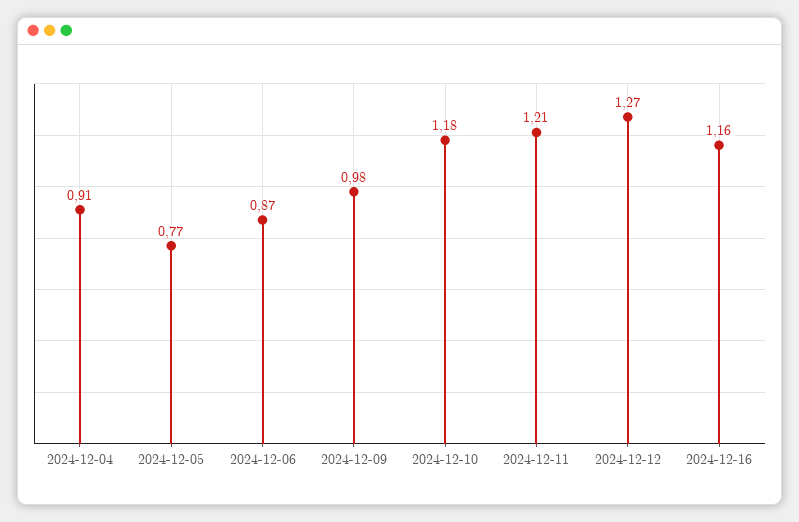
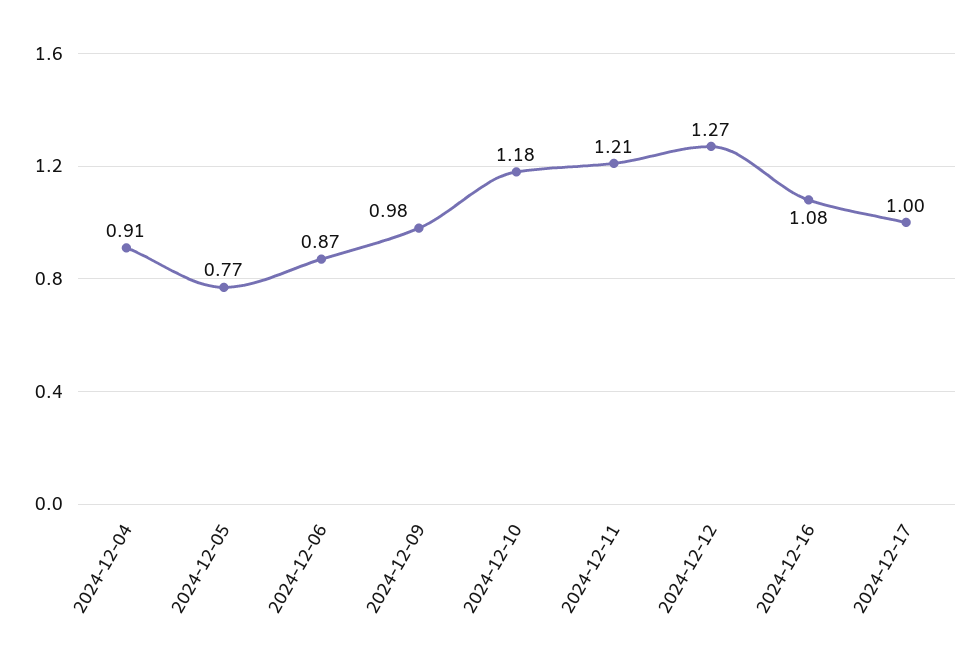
2024-12-16: 1.16 -> 1.08
2024-12-17: none -> 1

